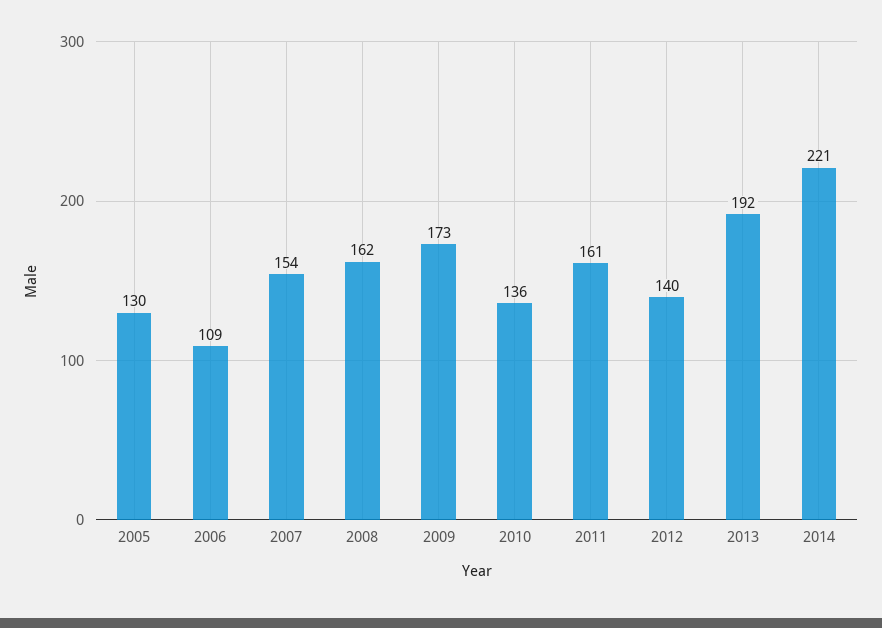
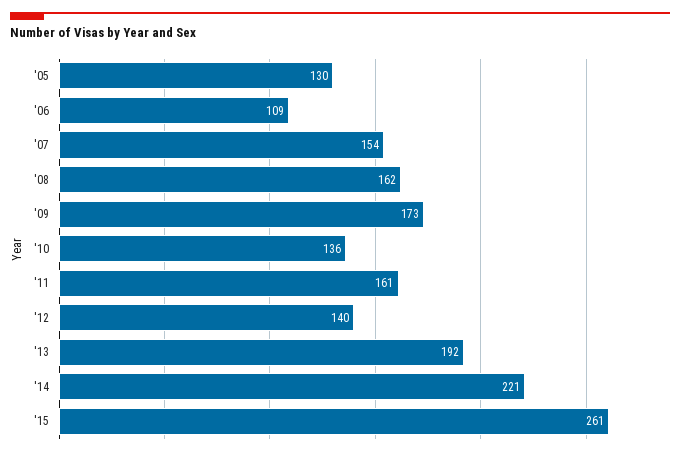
'15: none -> 261

